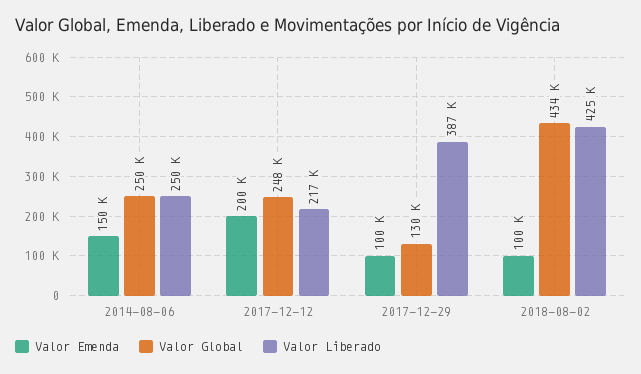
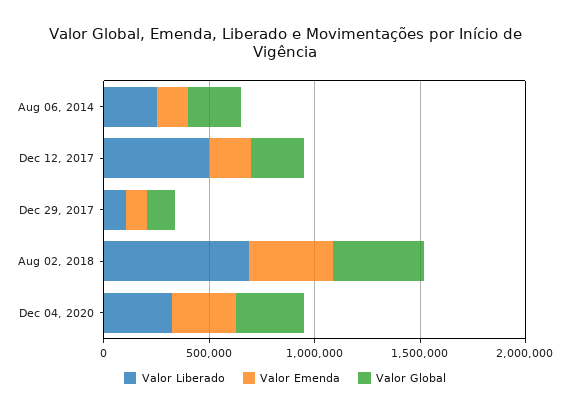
Valor Liberado, 2017-12-12: 217000 -> 500000
Valor Liberado, 2017-12-29: 387000 -> 100000
Valor Emenda, 2018-08-02: 100000 -> 400000
Valor Liberado, 2018-08-02: 425000 -> 700000
Valor Liberado, Dec 04, 2020: none -> 300000
Valor Emenda, Dec 04, 2020: none -> 300000
Valor Global, Dec 04, 2020: none -> 300000

